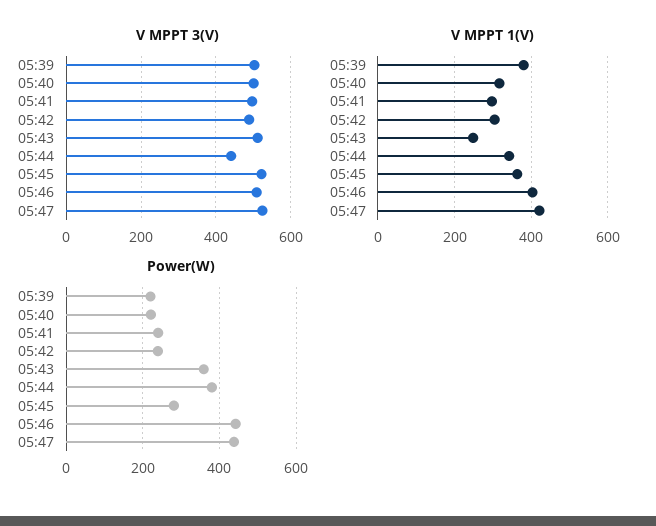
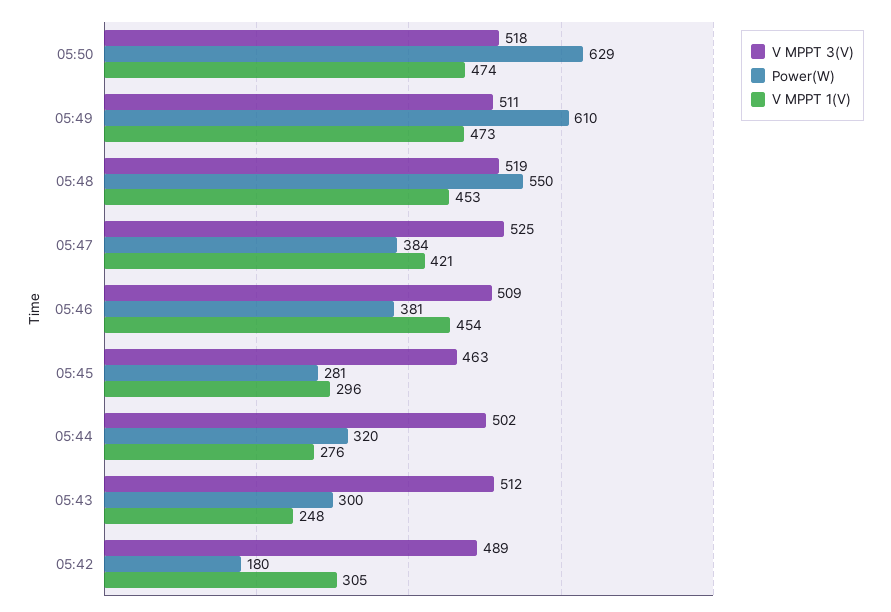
V MPPT 3(V), 05:39: 500 -> none
V MPPT 3(V), 05:40: 500 -> none
V MPPT 3(V), 05:41: 500 -> none
V MPPT 3(V), 05:44: 440 -> 502
V MPPT 3(V), 05:45: 520 -> 463
V MPPT 1(V), 05:39: 380 -> none
V MPPT 1(V), 05:40: 320 -> none
V MPPT 1(V), 05:41: 300 -> none
V MPPT 1(V), 05:44: 340 -> 276
V MPPT 1(V), 05:45: 360 -> 296
V MPPT 1(V), 05:46: 400 -> 454
Power(W), 05:39: 220 -> none
Power(W), 05:40: 220 -> none
Power(W), 05:41: 240 -> none
Power(W), 05:42: 240 -> 180
Power(W), 05:43: 360 -> 300
Power(W), 05:44: 380 -> 320
Power(W), 05:46: 440 -> 381
Power(W), 05:47: 440 -> 384
V MPPT 3(V), 05:50: none -> 518
Power(W), 05:50: none -> 629
V MPPT 1(V), 05:50: none -> 474
V MPPT 3(V), 05:49: none -> 511
Power(W), 05:49: none -> 610
V MPPT 1(V), 05:49: none -> 473
V MPPT 3(V), 05:48: none -> 519
Power(W), 05:48: none -> 550
V MPPT 1(V), 05:48: none -> 453

